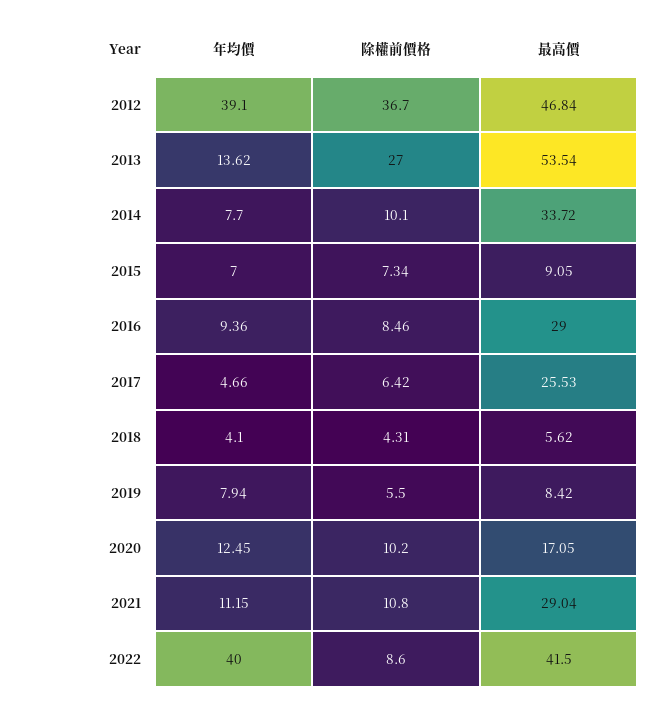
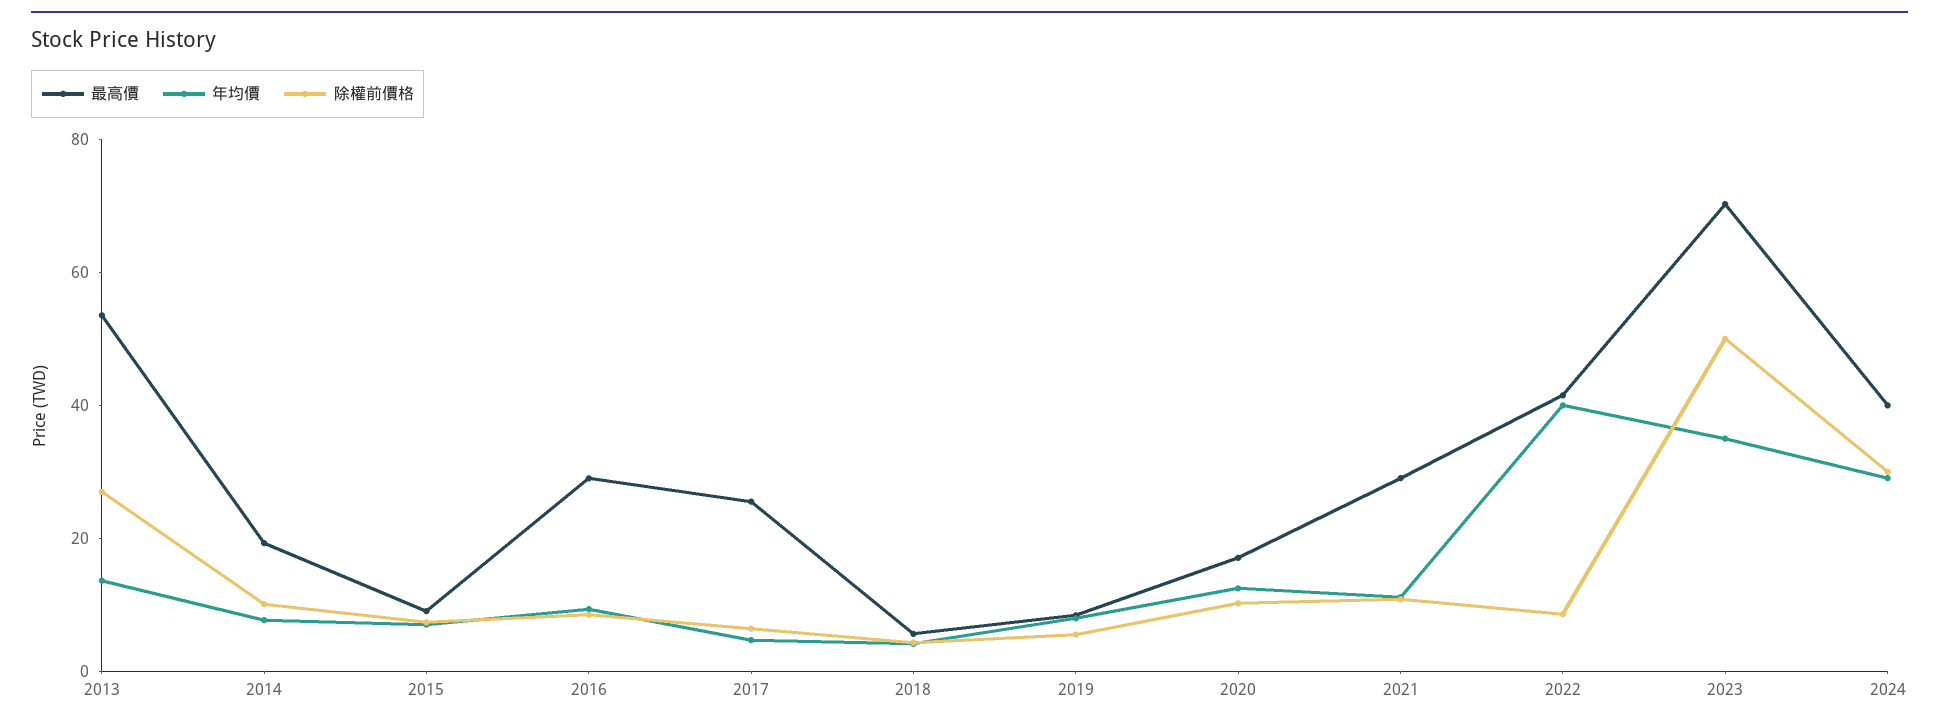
年均價, 2012: 39.1 -> none
除權前價格, 2012: 36.7 -> none
最高價, 2012: 46.84 -> none
最高價, 2014: 33.72 -> 20
最高價, 2023: none -> 70
年均價, 2023: none -> 35
除權前價格, 2023: none -> 50
最高價, 2024: none -> 40
年均價, 2024: none -> 30
除權前價格, 2024: none -> 30

